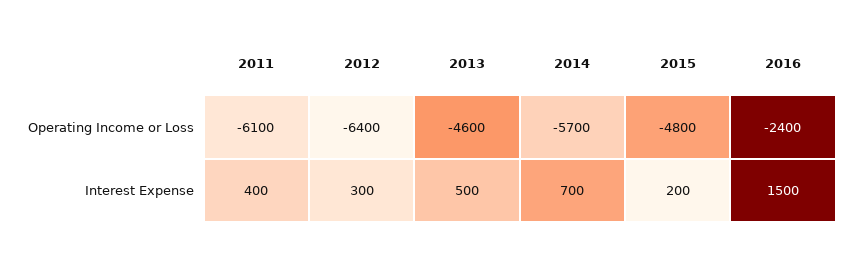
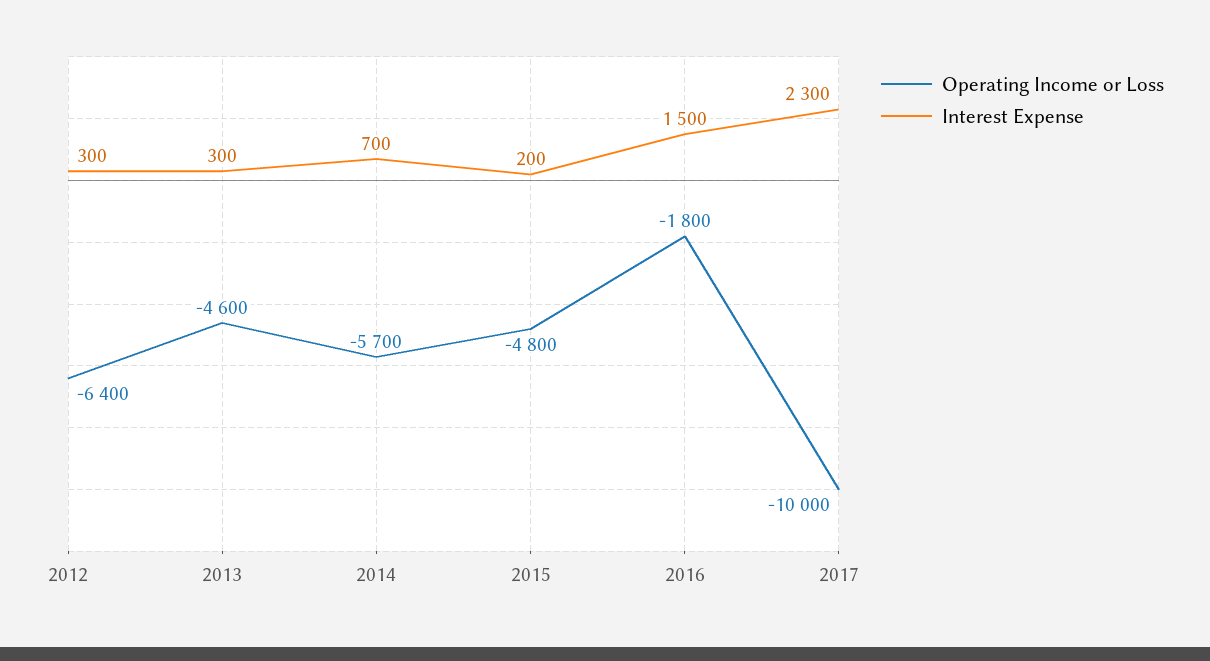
Operating Income or Loss, 2011: -6100 -> none
Operating Income or Loss, 2016: -2400 -> -1800
Interest Expense, 2011: 400 -> none
Interest Expense, 2013: 500 -> 300
Operating Income or Loss, 2017: none -> -10000
Interest Expense, 2017: none -> 2300

